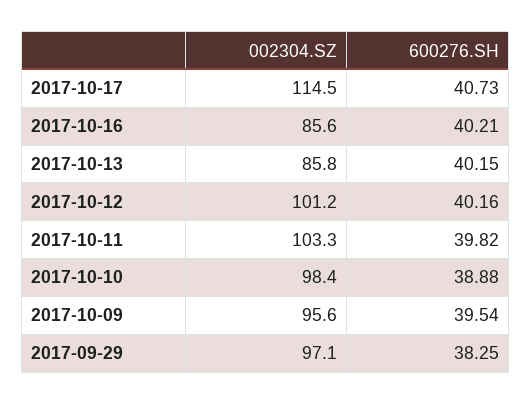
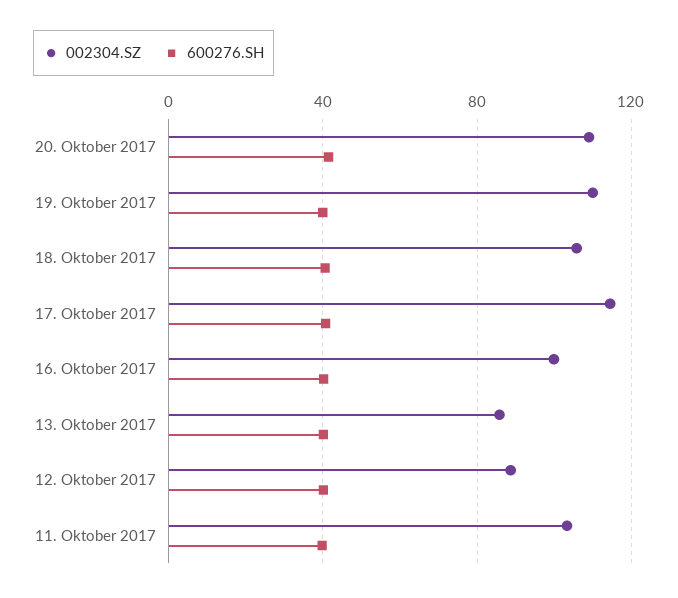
002304.SZ, 2017-10-16: 85.6 -> 100
002304.SZ, 2017-10-12: 101.2 -> 90
002304.SZ, 2017-10-10: 98.4 -> none
600276.SH, 2017-10-10: 38.88 -> none
002304.SZ, 2017-10-09: 95.6 -> none
600276.SH, 2017-10-09: 39.54 -> none
002304.SZ, 2017-09-29: 97.1 -> none
600276.SH, 2017-09-29: 38.25 -> none
002304.SZ, 20. Oktober 2017: none -> 110
600276.SH, 20. Oktober 2017: none -> 40
002304.SZ, 19. Oktober 2017: none -> 110
600276.SH, 19. Oktober 2017: none -> 40
002304.SZ, 18. Oktober 2017: none -> 105
600276.SH, 18. Oktober 2017: none -> 40

